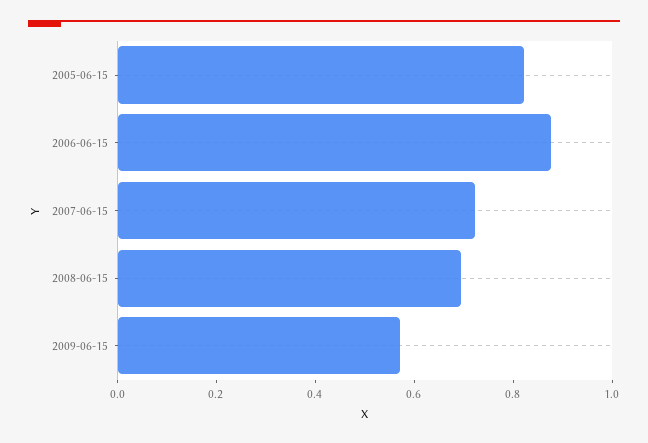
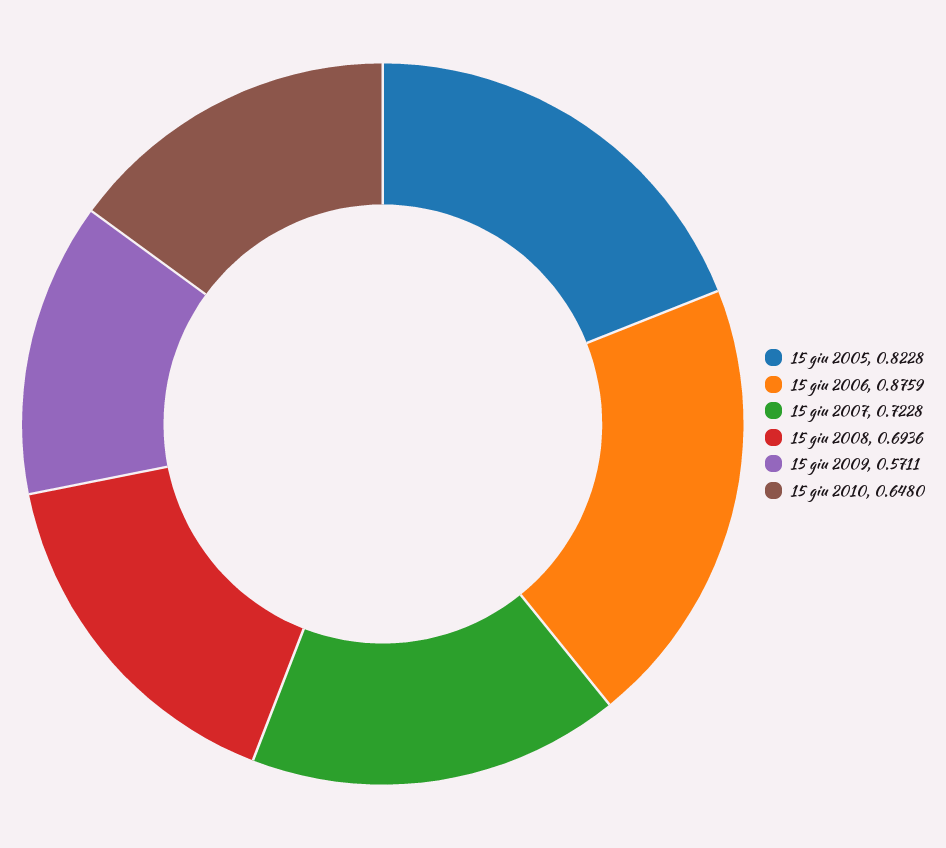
15 giu 2010: none -> 0.648

